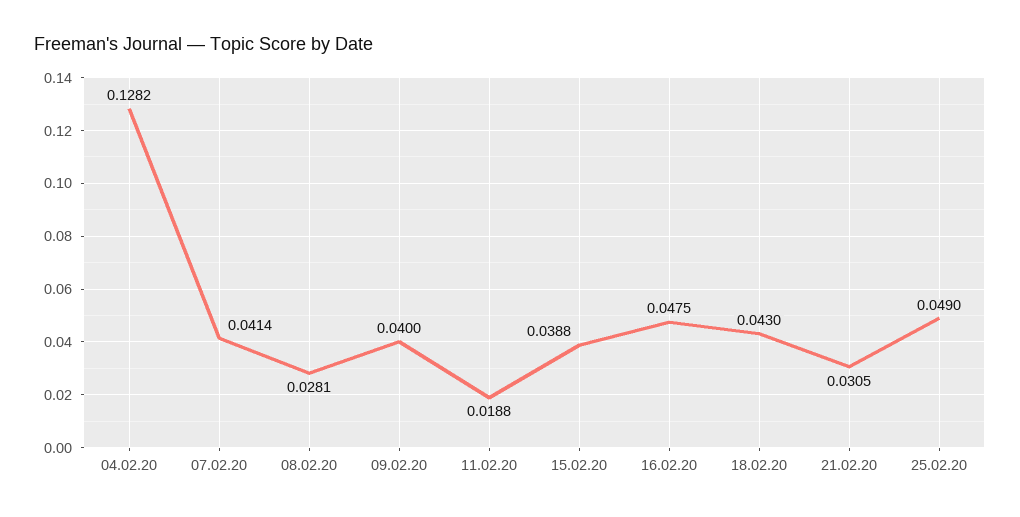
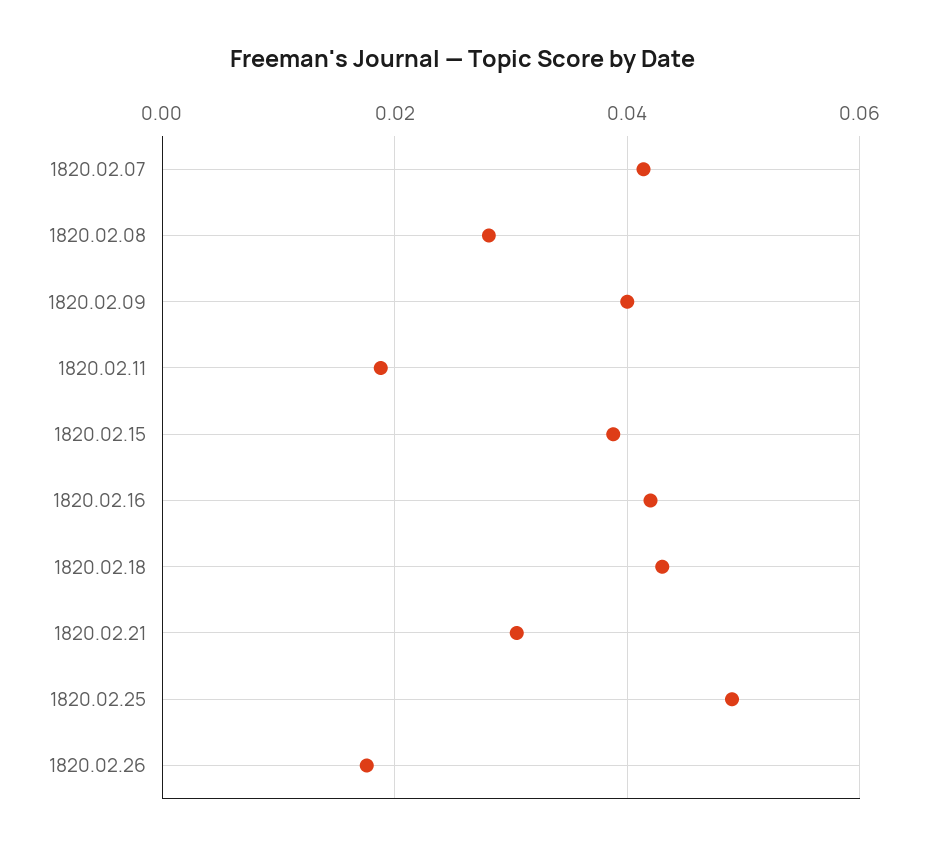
04.02.20: 0.1282 -> none
16.02.20: 0.0475 -> 0.042
1820.02.26: none -> 0.018

